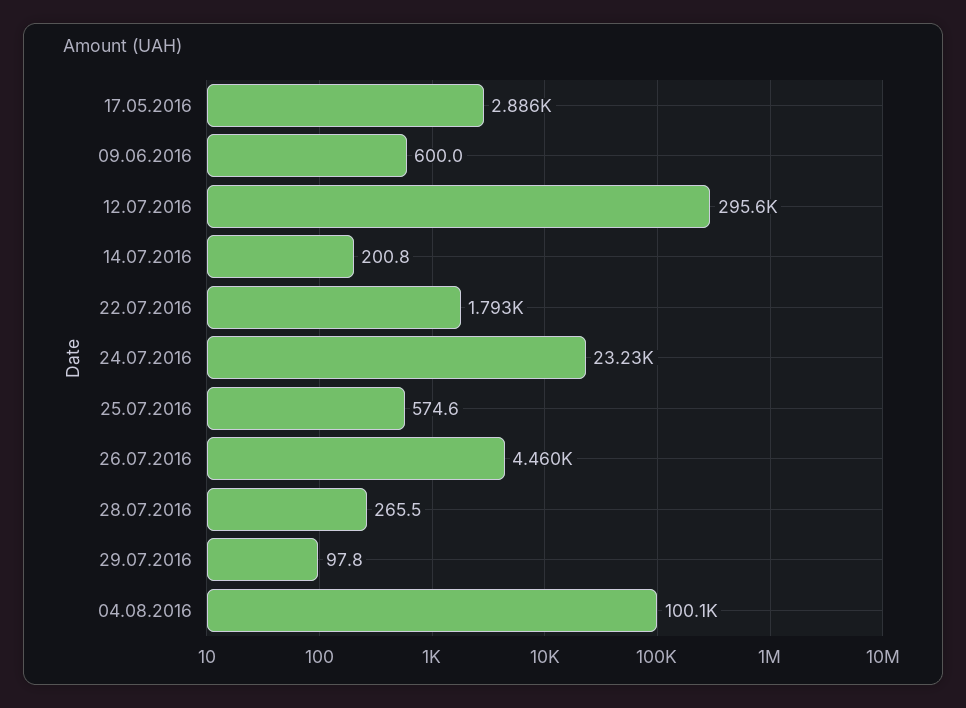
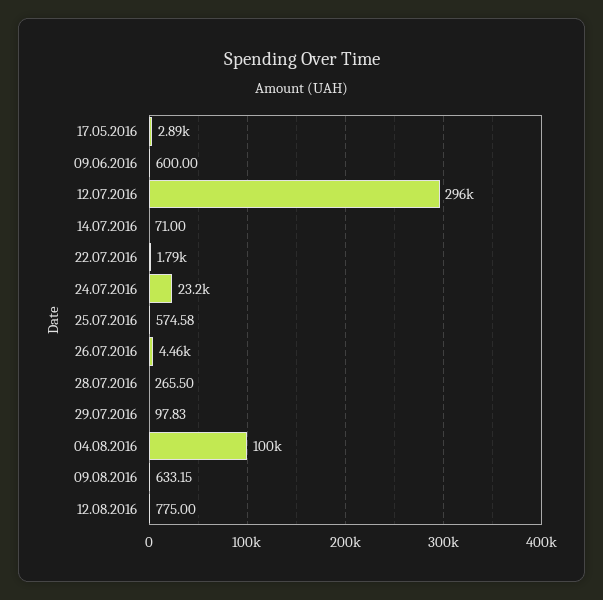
14.07.2016: 200.8 -> 71
09.08.2016: none -> 633.15
12.08.2016: none -> 775

